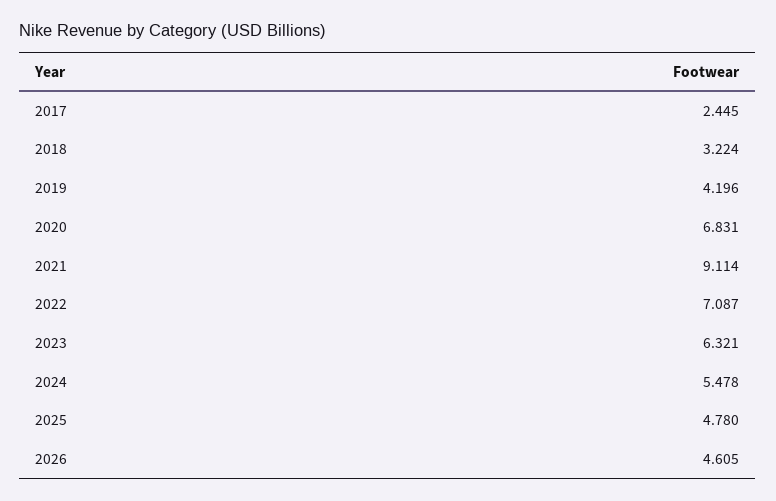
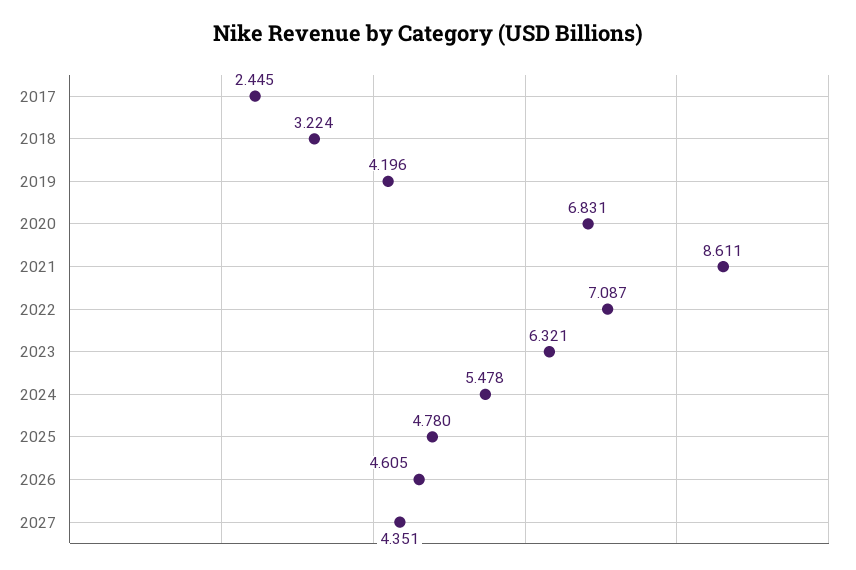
2021: 9.114 -> 8.611
2027: none -> 4.351

